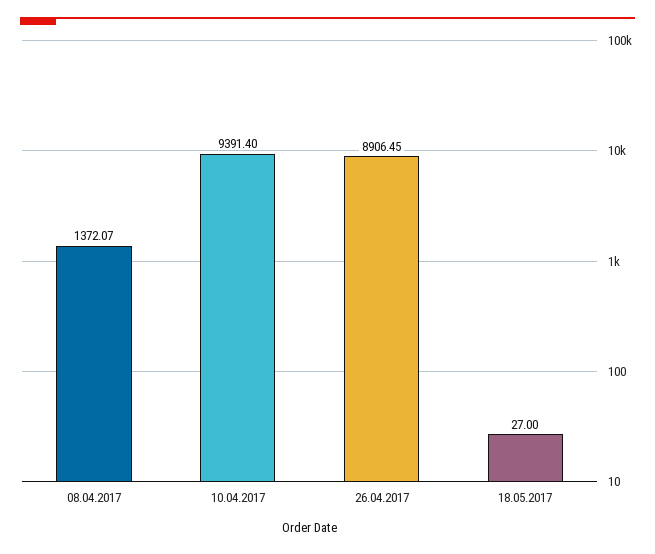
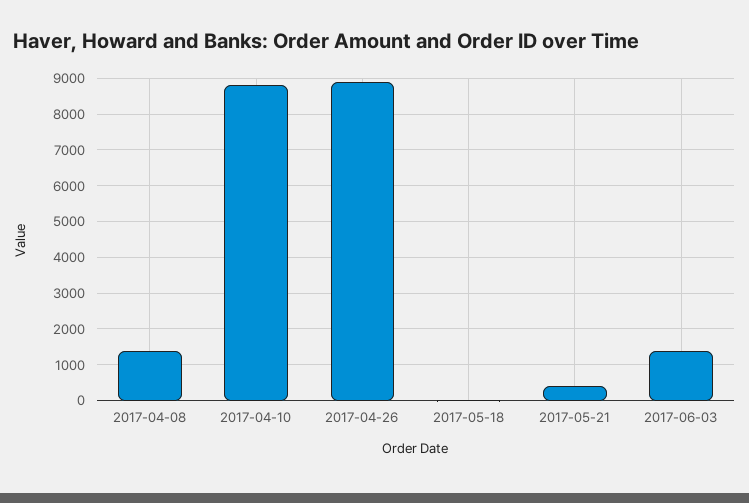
10.04.2017: 9391.4 -> 8800
2017-05-21: none -> 400
2017-06-03: none -> 1400

